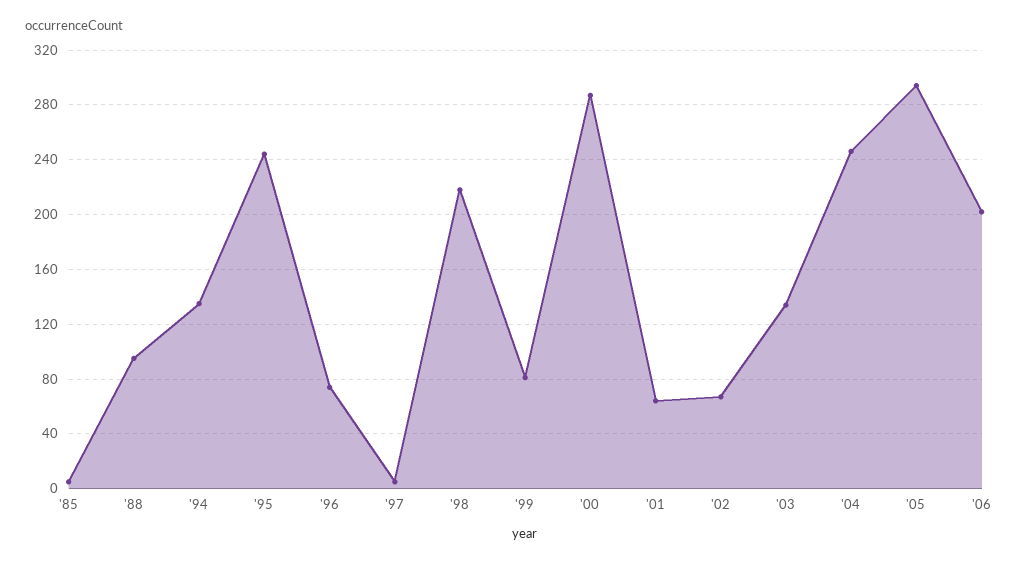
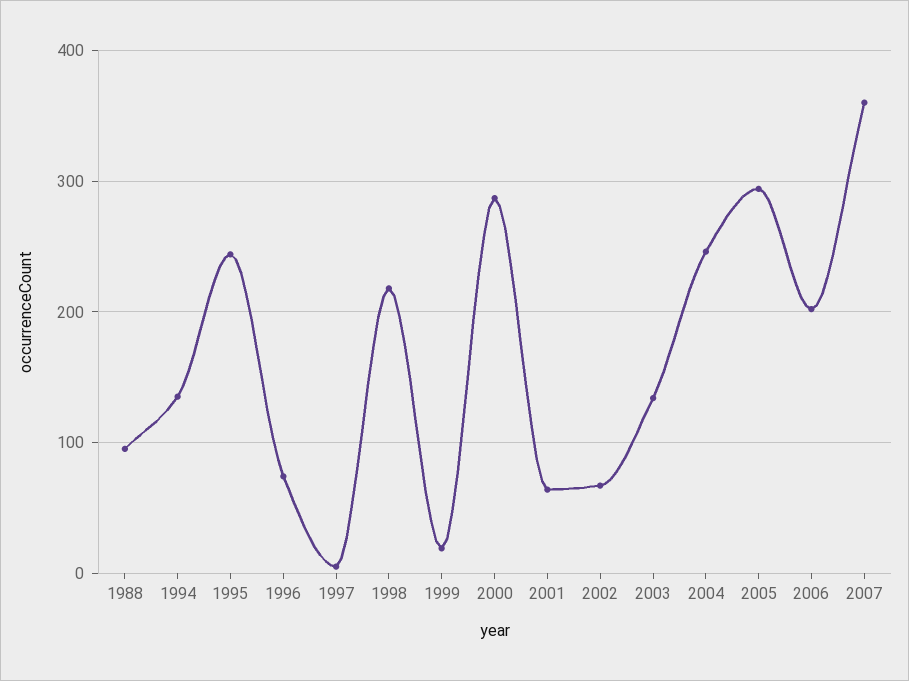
'85: 5 -> none
'99: 80 -> 20
2007: none -> 360

